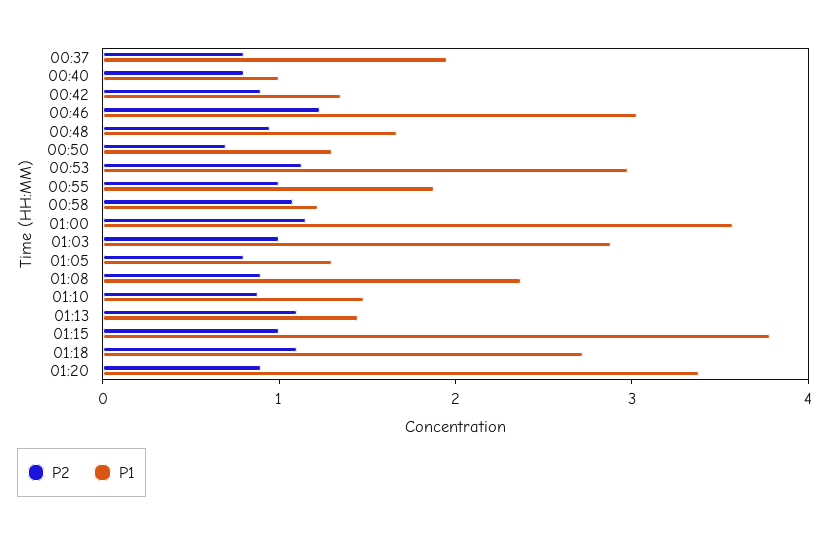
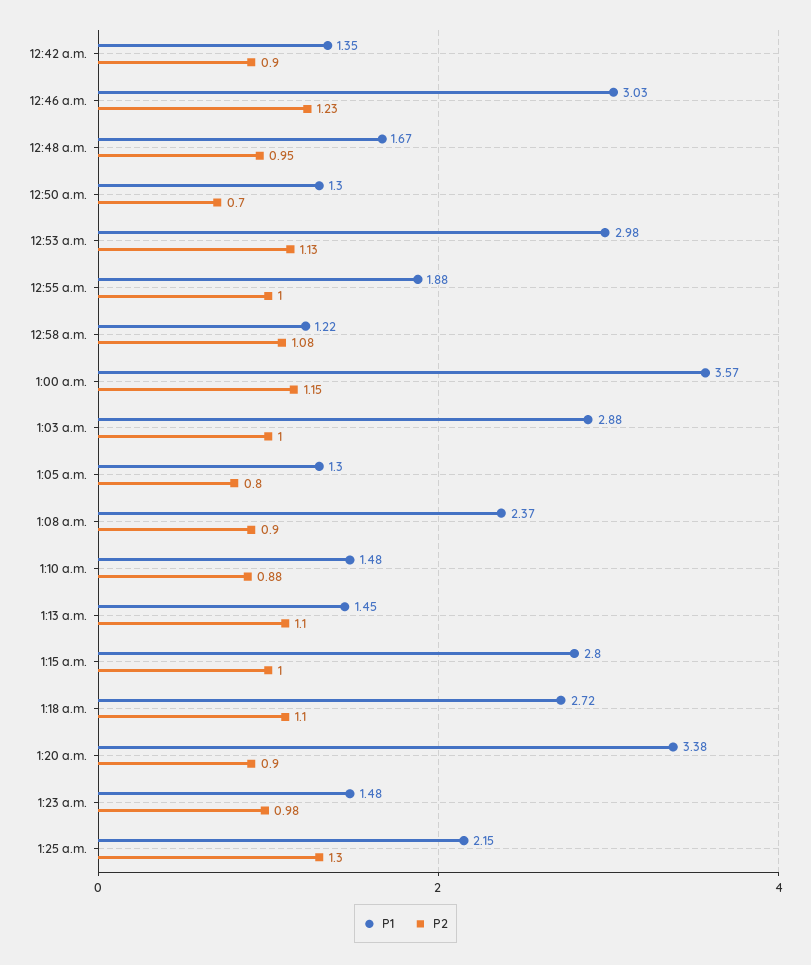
P2, 00:37: 0.8 -> none
P1, 00:37: 2 -> none
P2, 00:40: 0.8 -> none
P1, 00:40: 1 -> none
P1, 01:15: 3.8 -> 2.8
P1, 1:23 a.m.: none -> 1.48
P2, 1:23 a.m.: none -> 0.98
P1, 1:25 a.m.: none -> 2.15
P2, 1:25 a.m.: none -> 1.3

